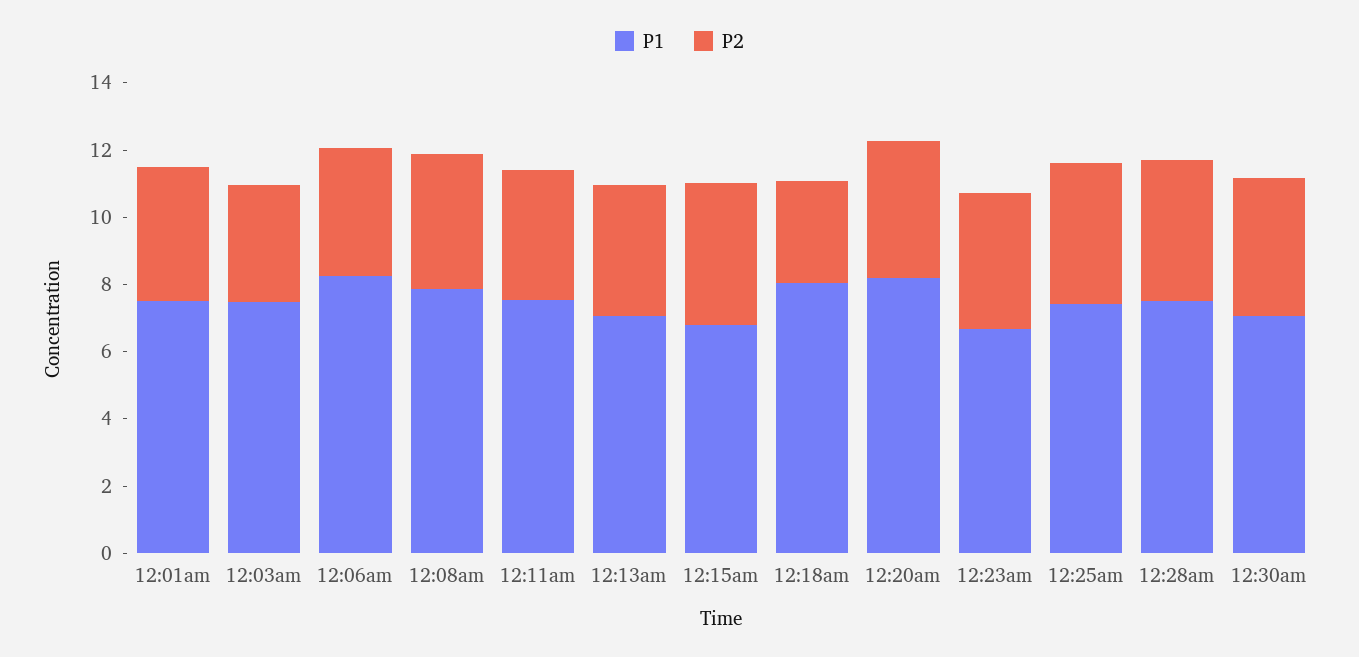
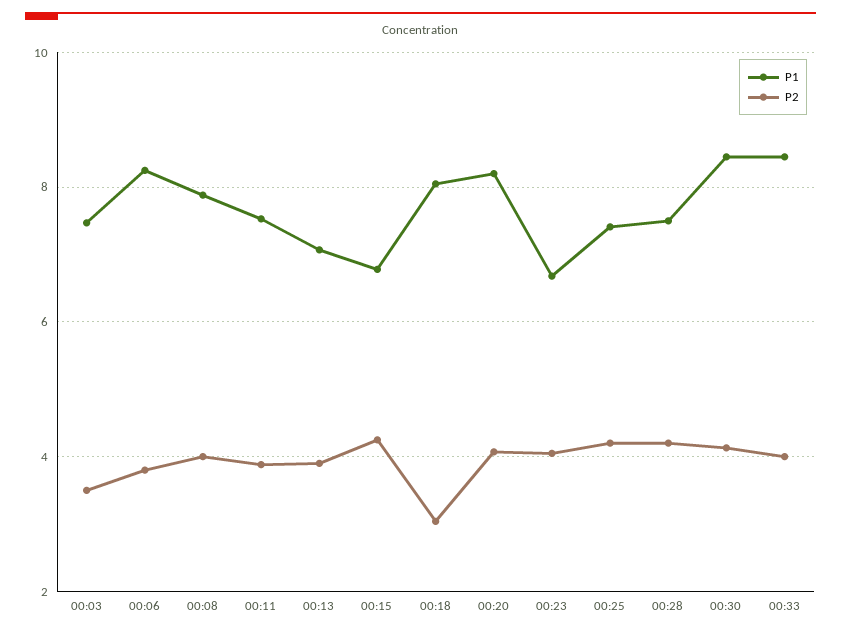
P1, 12:01am: 7.5 -> none
P2, 12:01am: 4 -> none
P1, 12:30am: 7 -> 8.4
P1, 00:33: none -> 8.4
P2, 00:33: none -> 4

